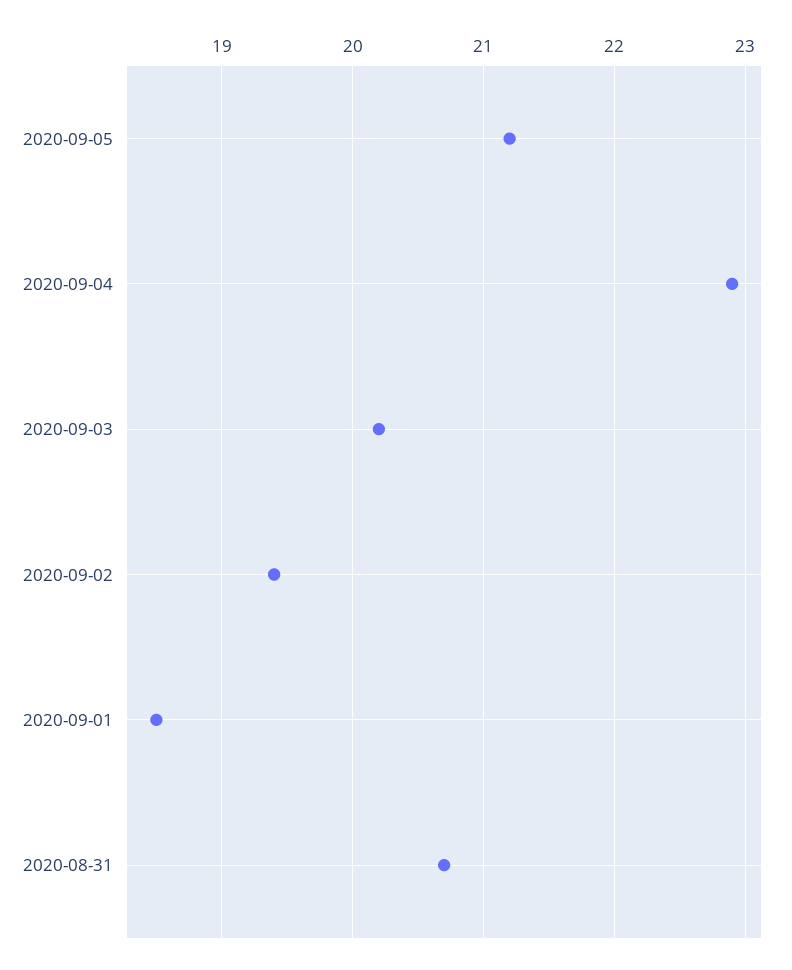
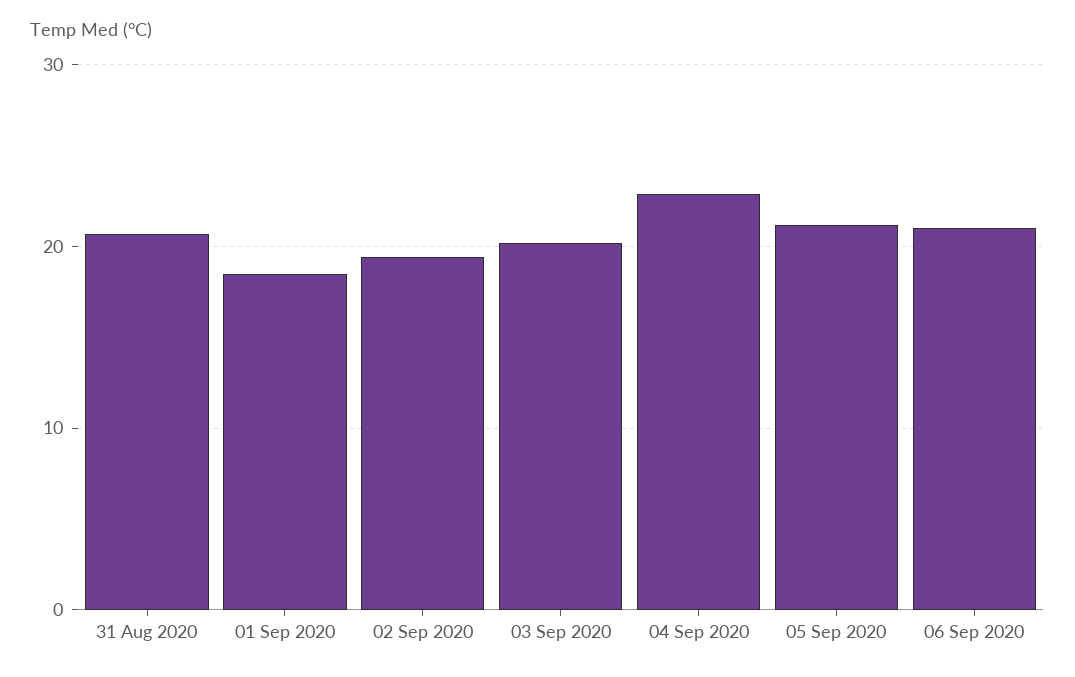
06 Sep 2020: none -> 21

